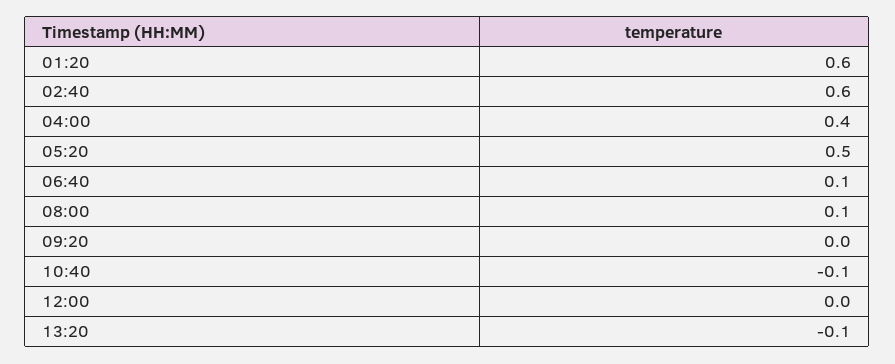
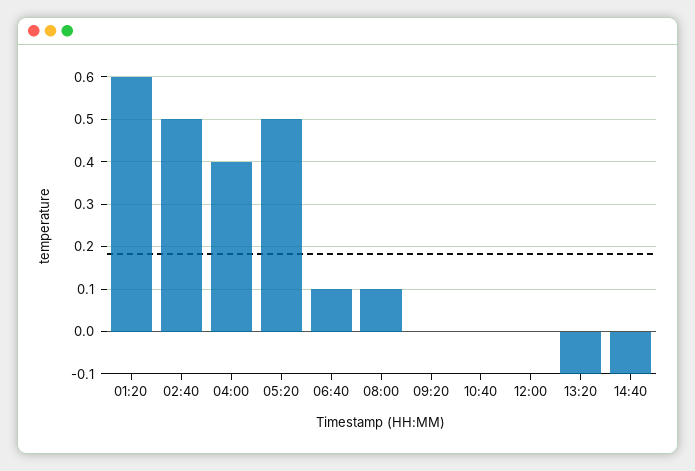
02:40: 0.6 -> 0.5
10:40: -0.1 -> 0
14:40: none -> -0.1

